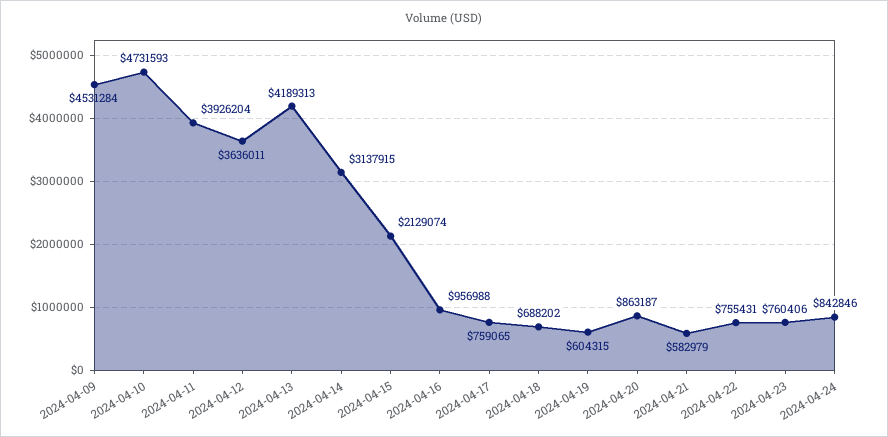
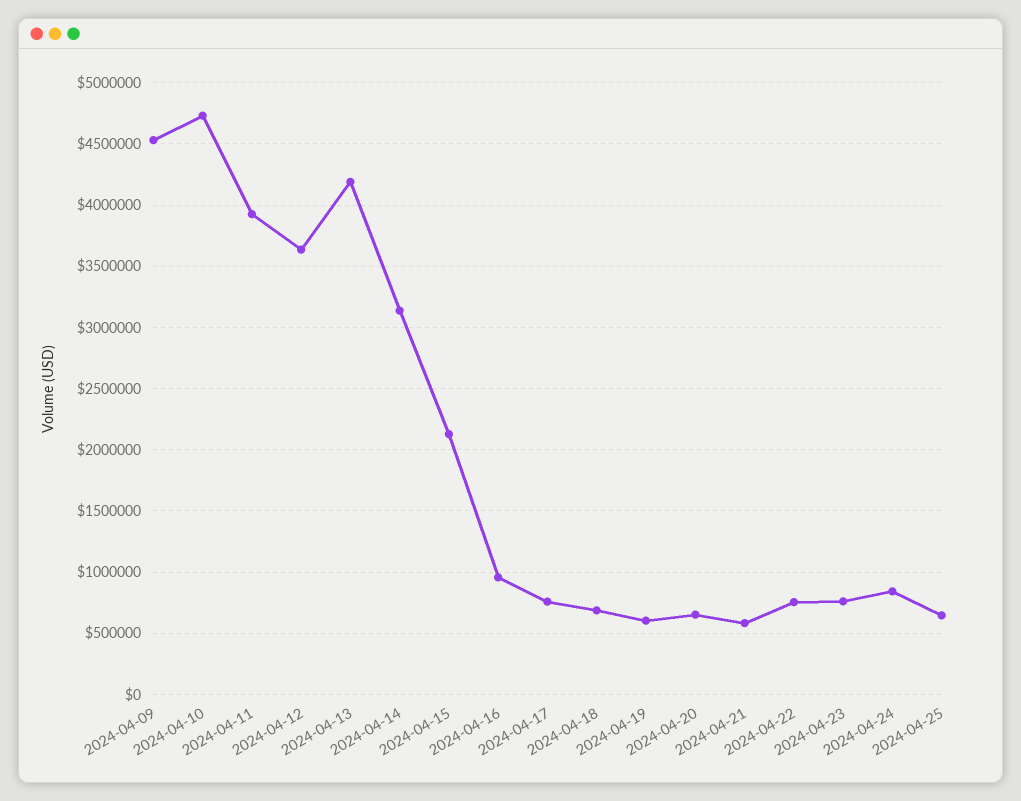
2024-04-20: 863187 -> 650000
2024-04-25: none -> 650000

